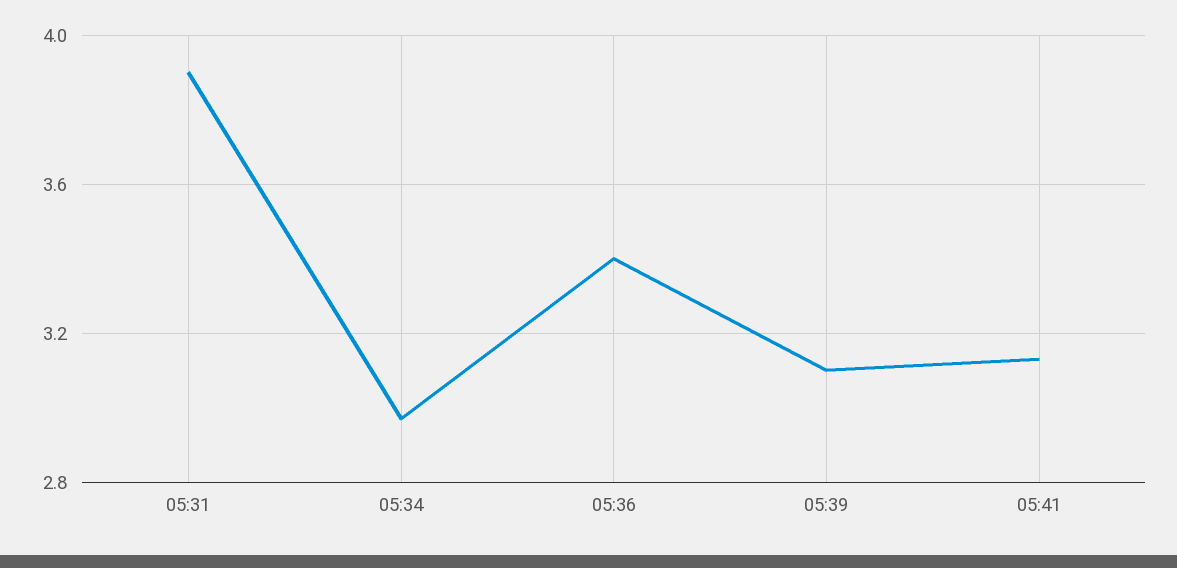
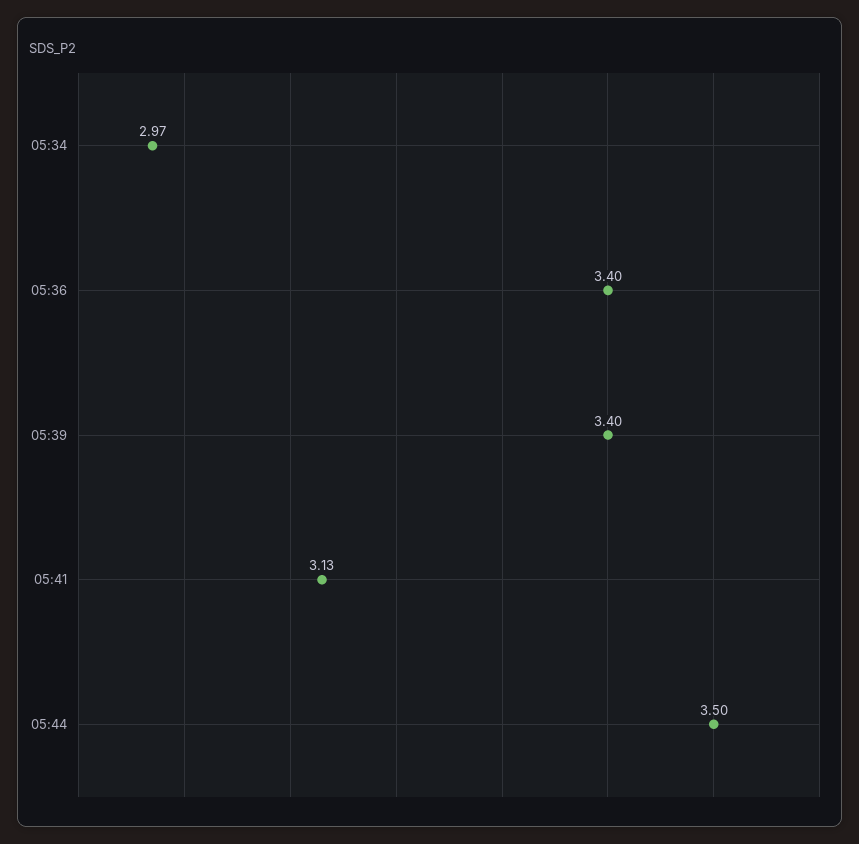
05:31: 3.9 -> none
05:39: 3.1 -> 3.4
05:44: none -> 3.5

